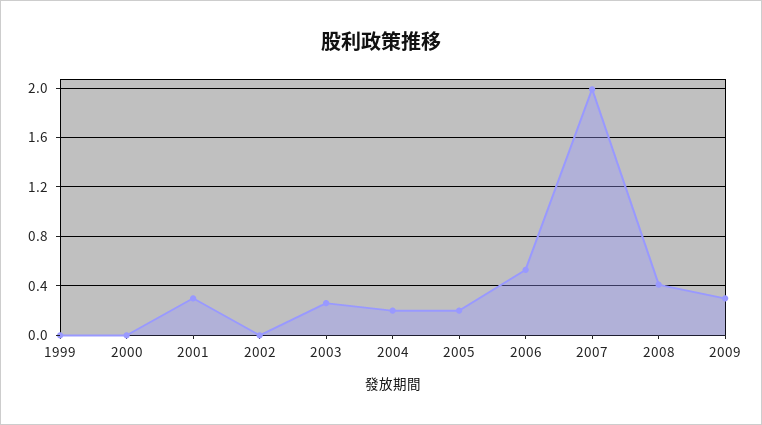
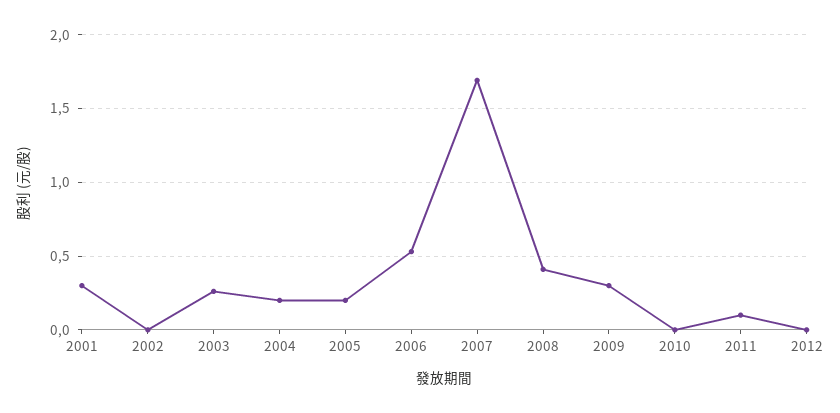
1999: 0 -> none
2000: 0 -> none
2007: 2 -> 1.7
2010: none -> 0
2011: none -> 0.1
2012: none -> 0

